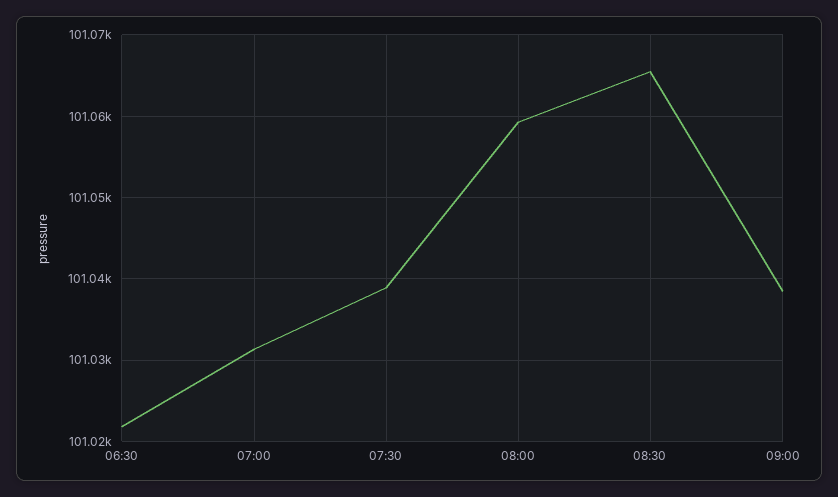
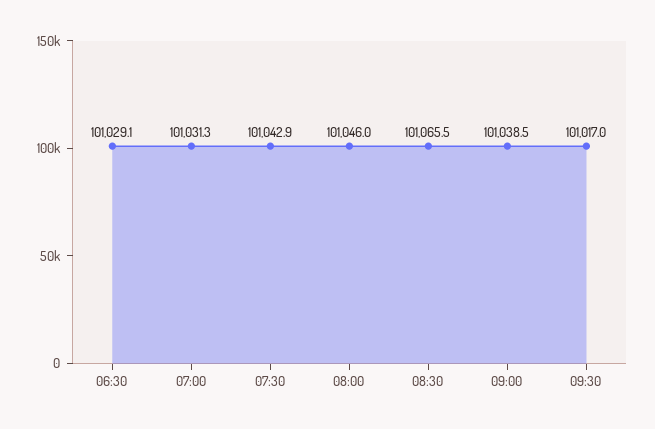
06:30: 101022 -> 101029.1
07:30: 101039 -> 101042.9
08:00: 101059 -> 101046
09:30: none -> 101017

